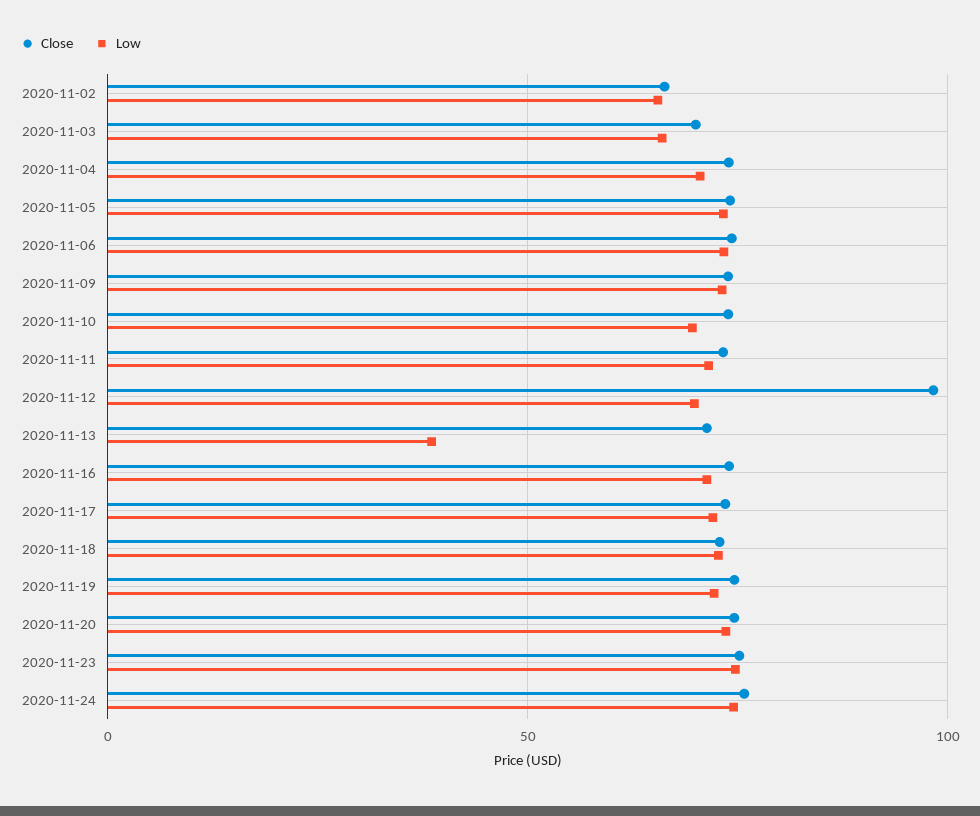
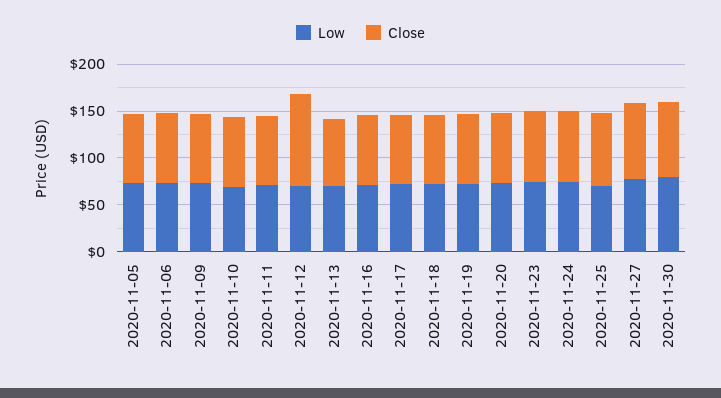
Close, 2020-11-02: 65 -> none
Low, 2020-11-02: 65 -> none
Close, 2020-11-03: 70 -> none
Low, 2020-11-03: 65 -> none
Close, 2020-11-04: 75 -> none
Low, 2020-11-04: 70 -> none
Low, 2020-11-13: 40 -> 70
Low, 2020-11-25: none -> 70
Close, 2020-11-25: none -> 80
Low, 2020-11-27: none -> 80
Close, 2020-11-27: none -> 80
Low, 2020-11-30: none -> 80
Close, 2020-11-30: none -> 80

